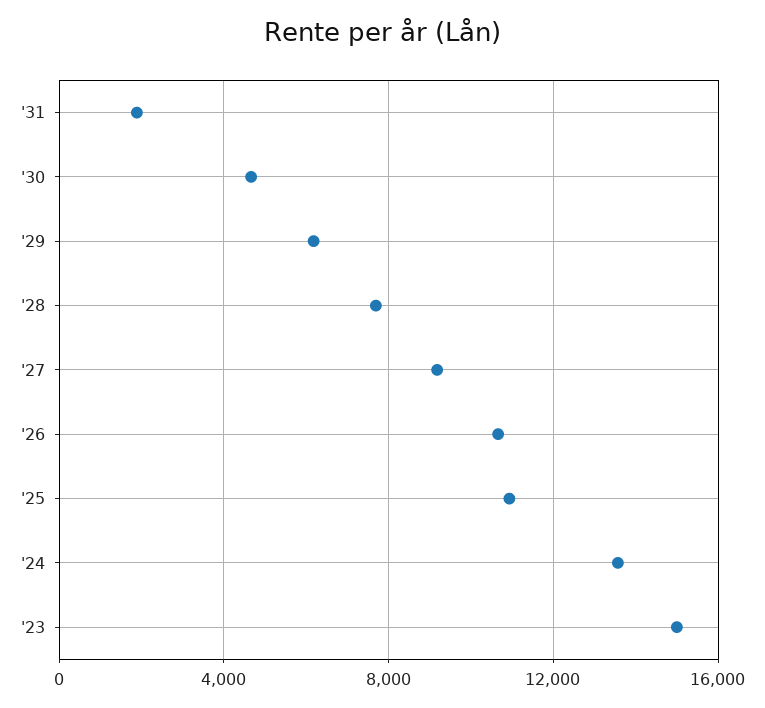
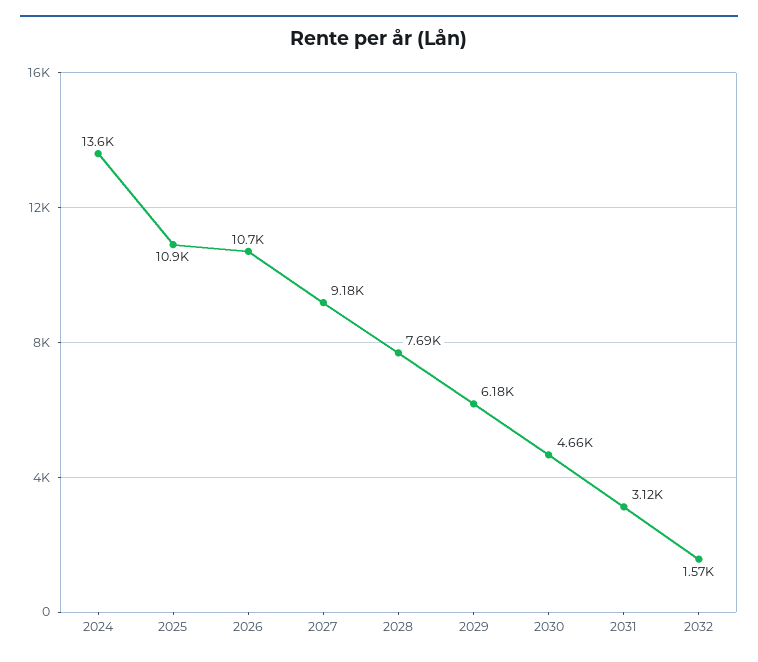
'31: 2000 -> 3120
'23: 15000 -> none
2032: none -> 1570

